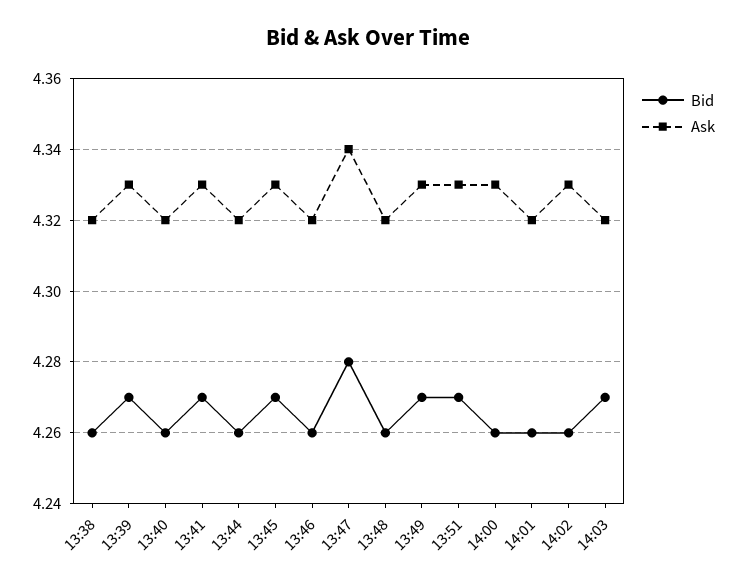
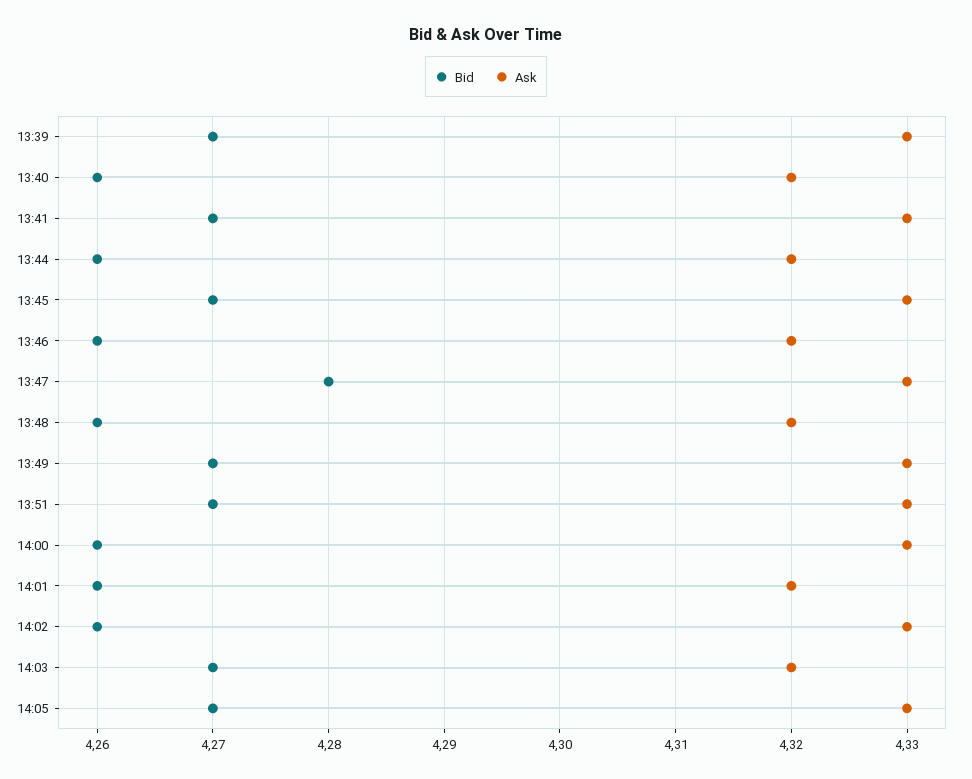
Bid, 13:38: 4.26 -> none
Ask, 13:38: 4.32 -> none
Ask, 13:47: 4.34 -> 4.33
Bid, 14:05: none -> 4.27
Ask, 14:05: none -> 4.33

